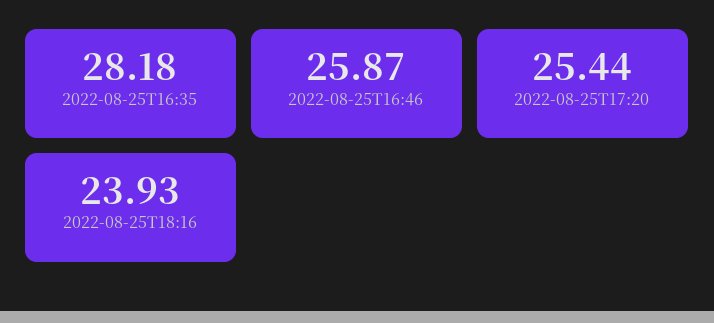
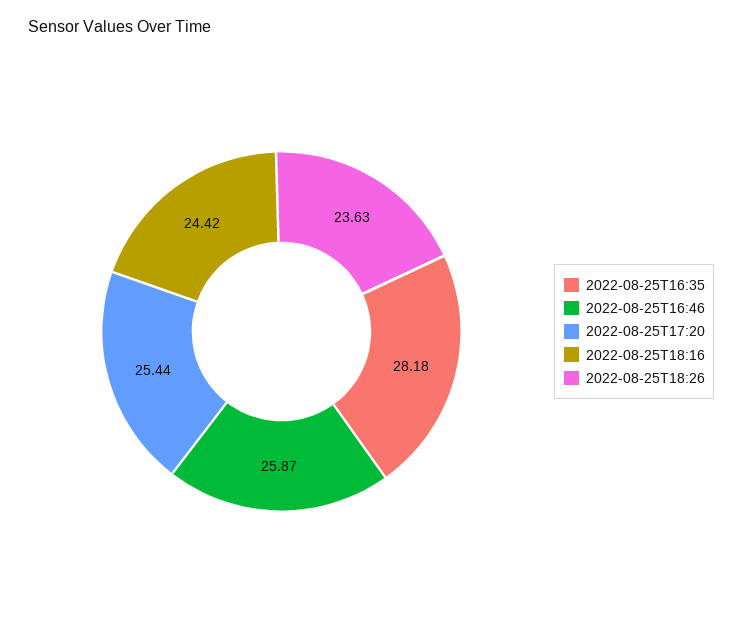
2022-08-25T18:16: 23.93 -> 24.42
2022-08-25T18:26: none -> 23.63

